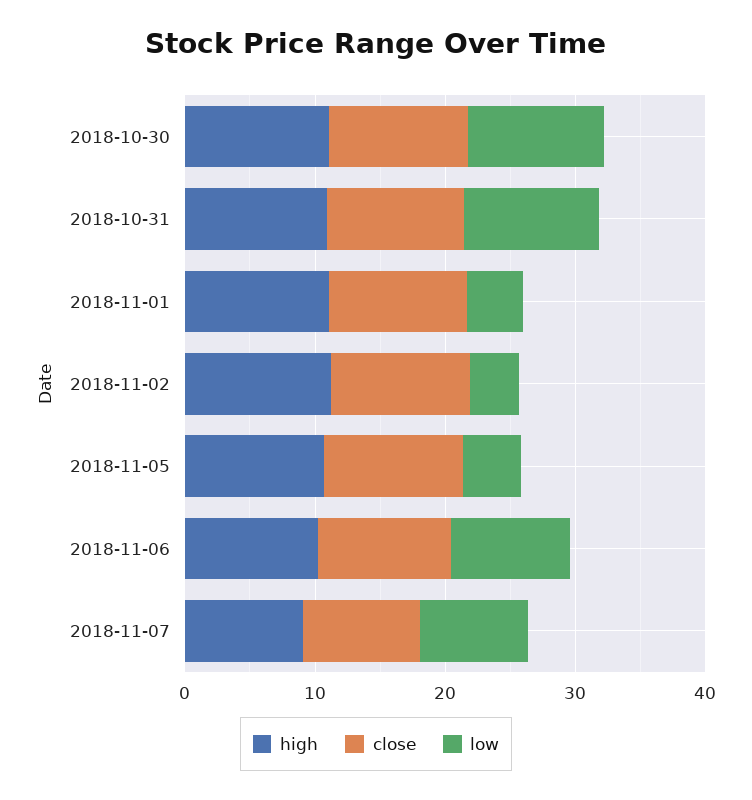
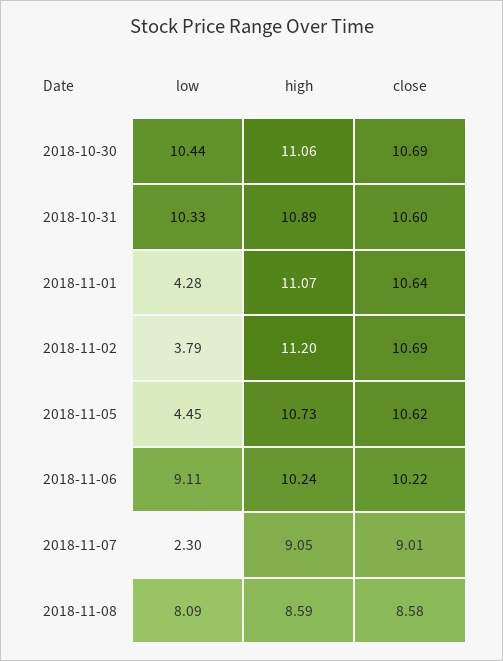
low, 2018-11-07: 8 -> 2.3
low, 2018-11-08: none -> 8.09
high, 2018-11-08: none -> 8.59
close, 2018-11-08: none -> 8.58

